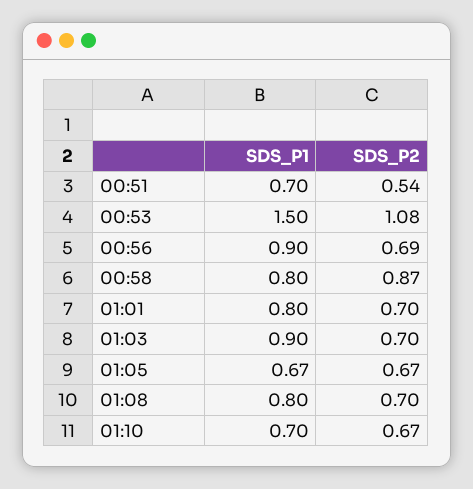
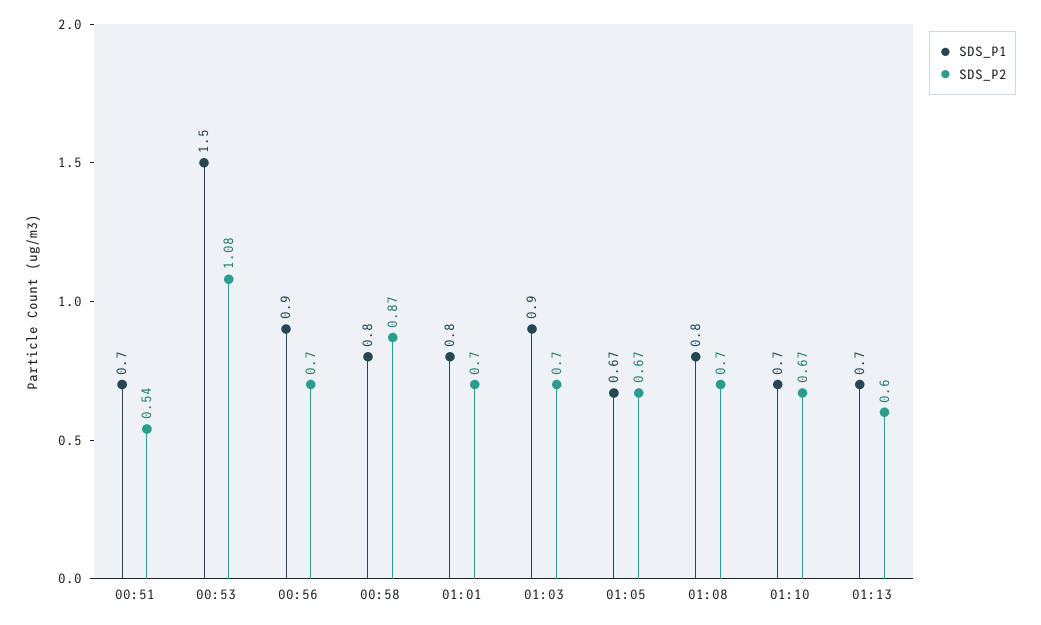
SDS_P2, 00:56: 0.69 -> 0.7
SDS_P1, 01:13: none -> 0.7
SDS_P2, 01:13: none -> 0.6

